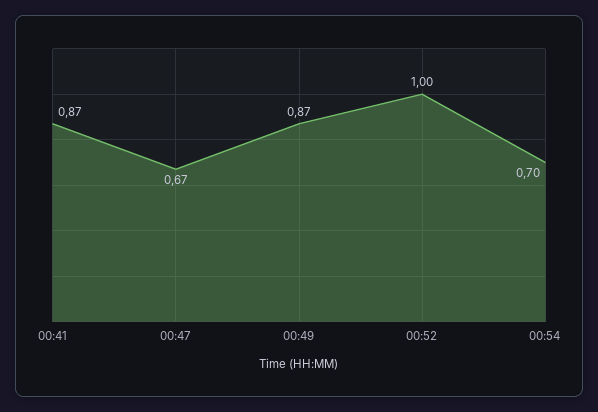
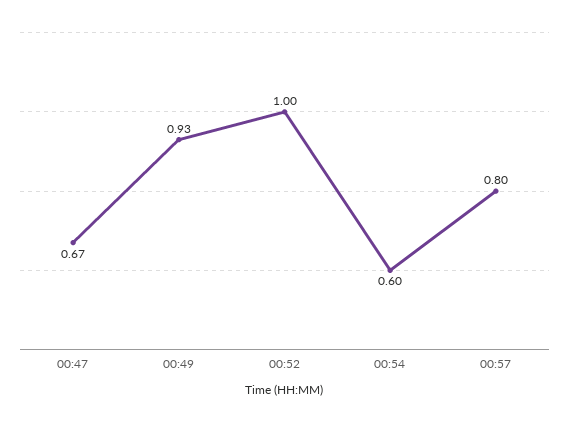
00:41: 0.87 -> none
00:49: 0.87 -> 0.93
00:54: 0.7 -> 0.6
00:57: none -> 0.8

